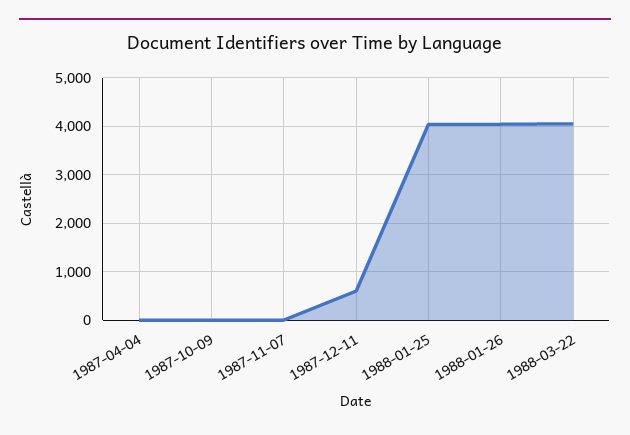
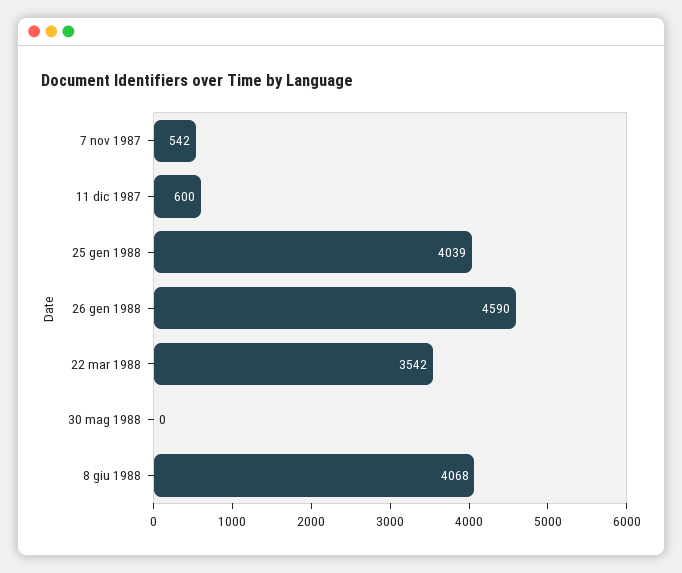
1987-04-04: 0 -> none
1987-10-09: 0 -> none
1987-11-07: 0 -> 542
1988-01-26: 4000 -> 4590
1988-03-22: 4000 -> 3542
30 mag 1988: none -> 0
8 giu 1988: none -> 4068

